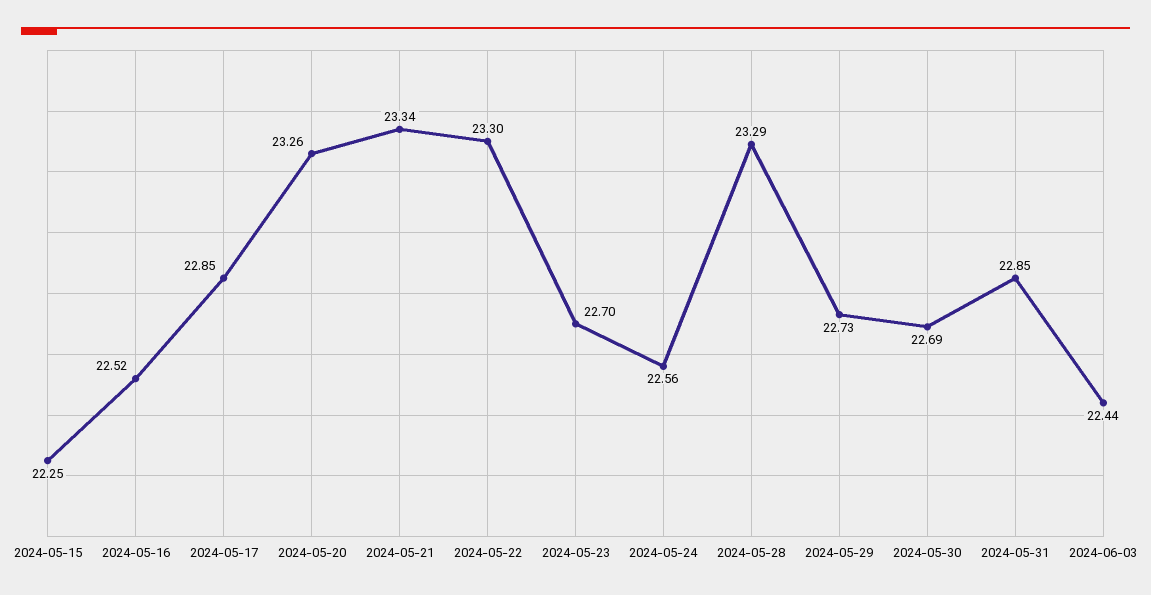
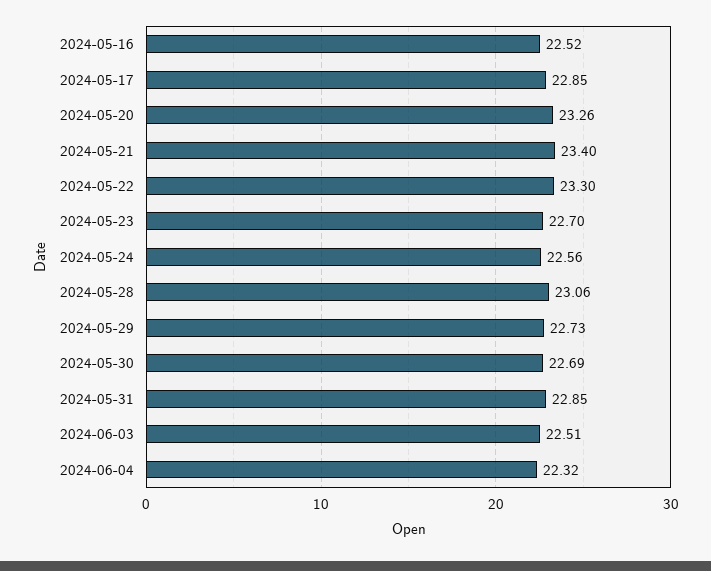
2024-05-15: 22.25 -> none
2024-05-21: 23.34 -> 23.4
2024-05-28: 23.29 -> 23.06
2024-06-03: 22.44 -> 22.51
2024-06-04: none -> 22.32

